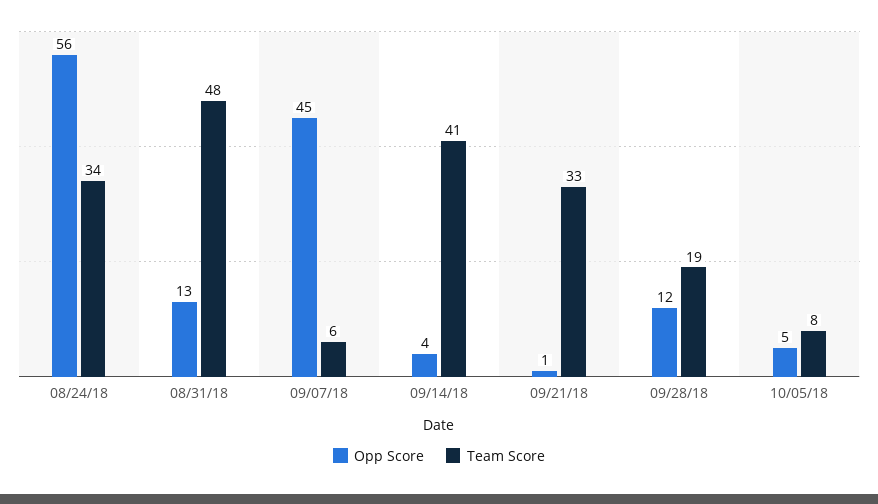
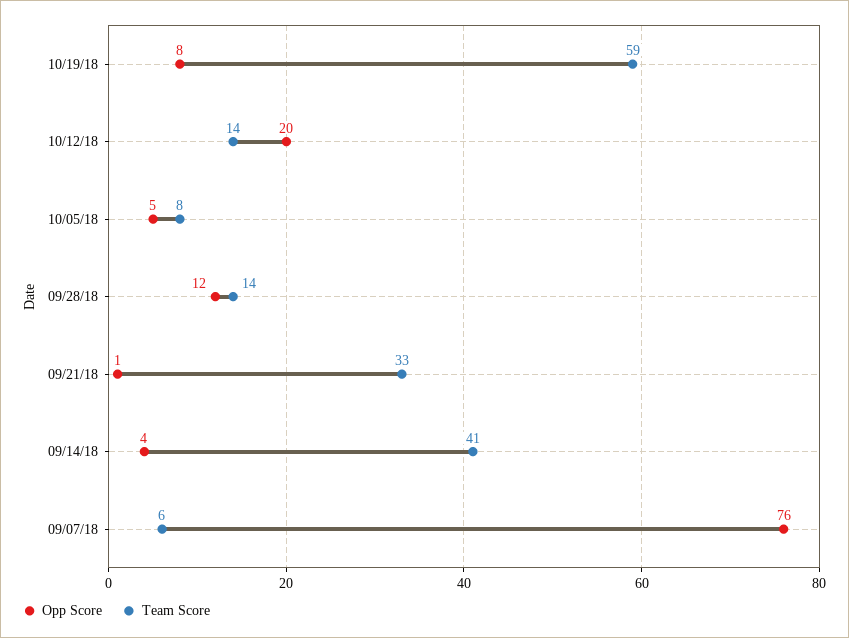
Opp Score, 08/24/18: 56 -> none
Team Score, 08/24/18: 34 -> none
Opp Score, 08/31/18: 13 -> none
Team Score, 08/31/18: 48 -> none
Opp Score, 09/07/18: 45 -> 76
Team Score, 09/28/18: 19 -> 14
Opp Score, 10/19/18: none -> 8
Team Score, 10/19/18: none -> 59
Opp Score, 10/12/18: none -> 20
Team Score, 10/12/18: none -> 14

